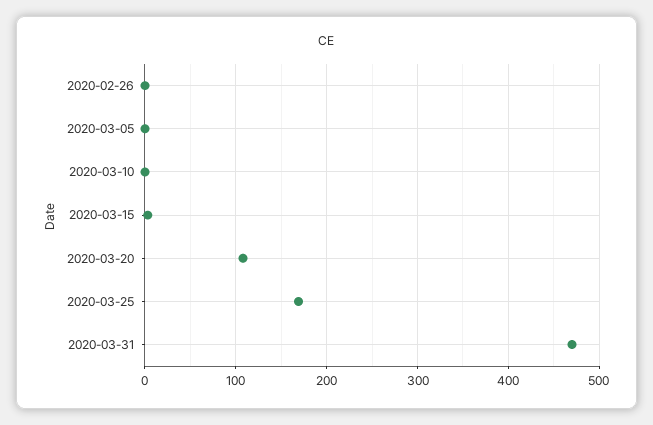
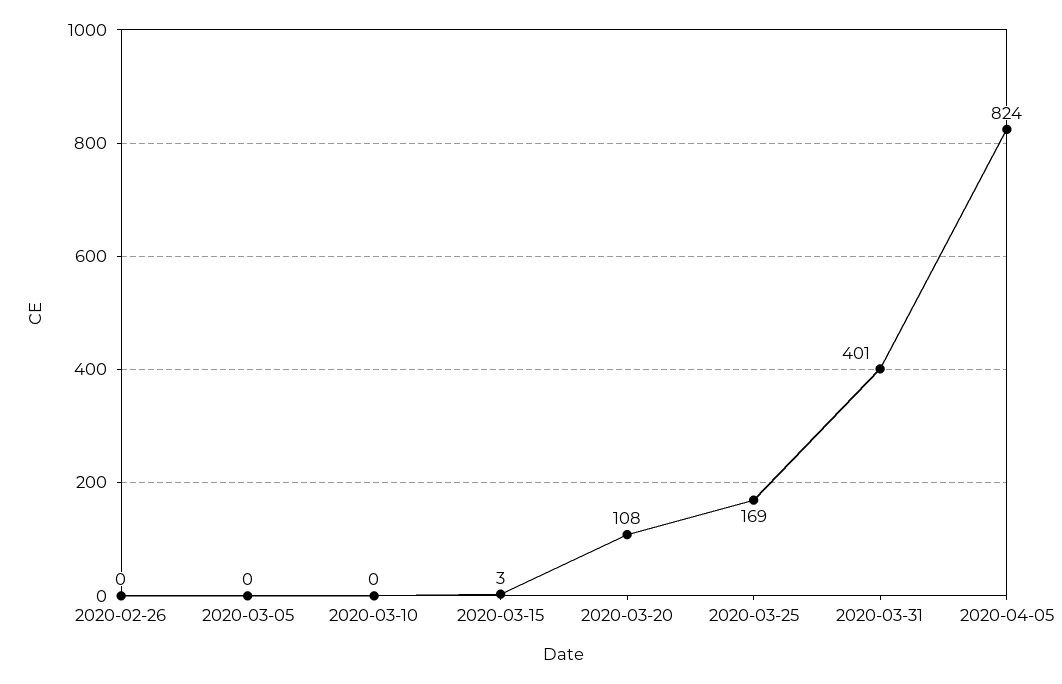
2020-03-31: 470 -> 401
2020-04-05: none -> 824

